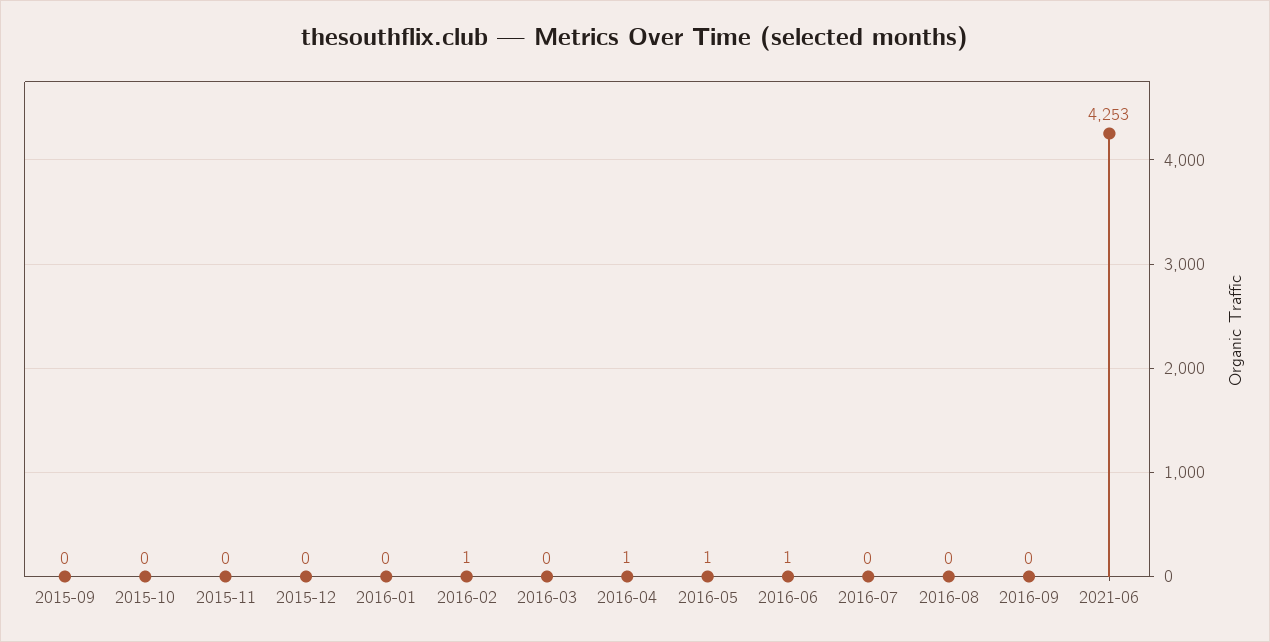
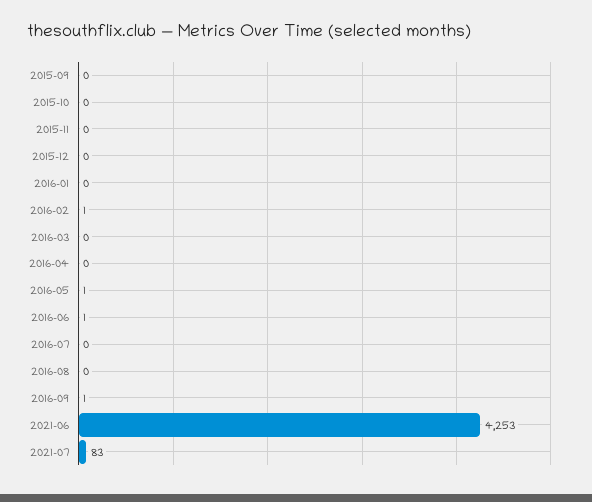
2016-04: 1 -> 0
2016-09: 0 -> 1
2021-07: none -> 83

